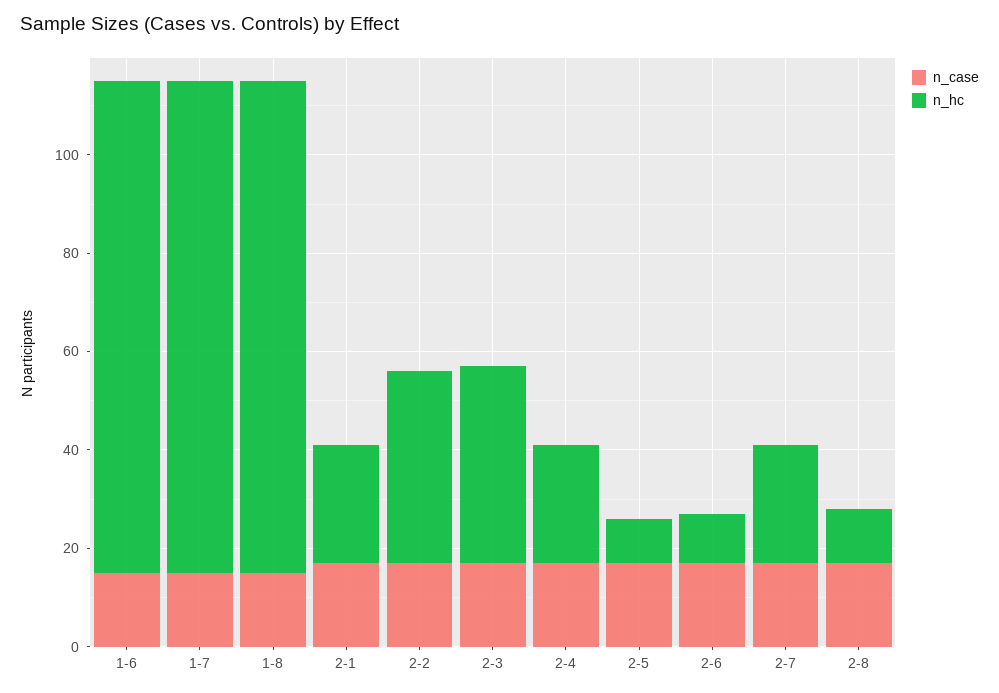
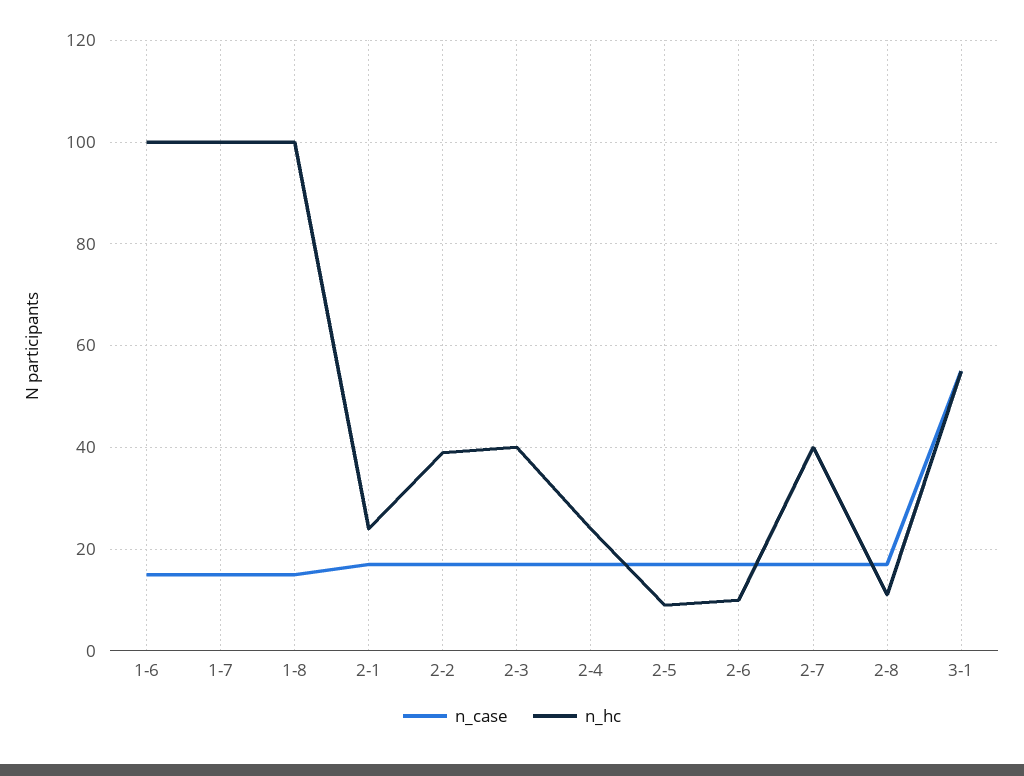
n_hc, 2-7: 25 -> 40
n_case, 3-1: none -> 55
n_hc, 3-1: none -> 55

